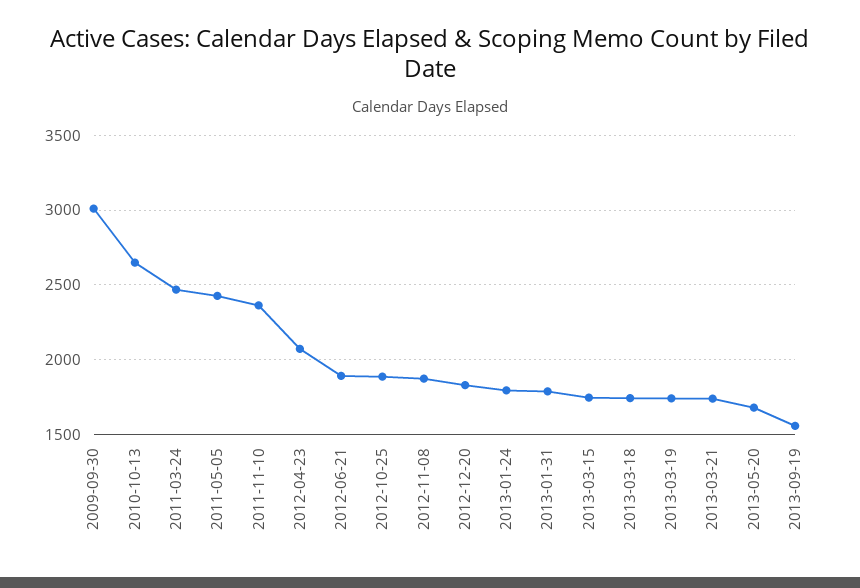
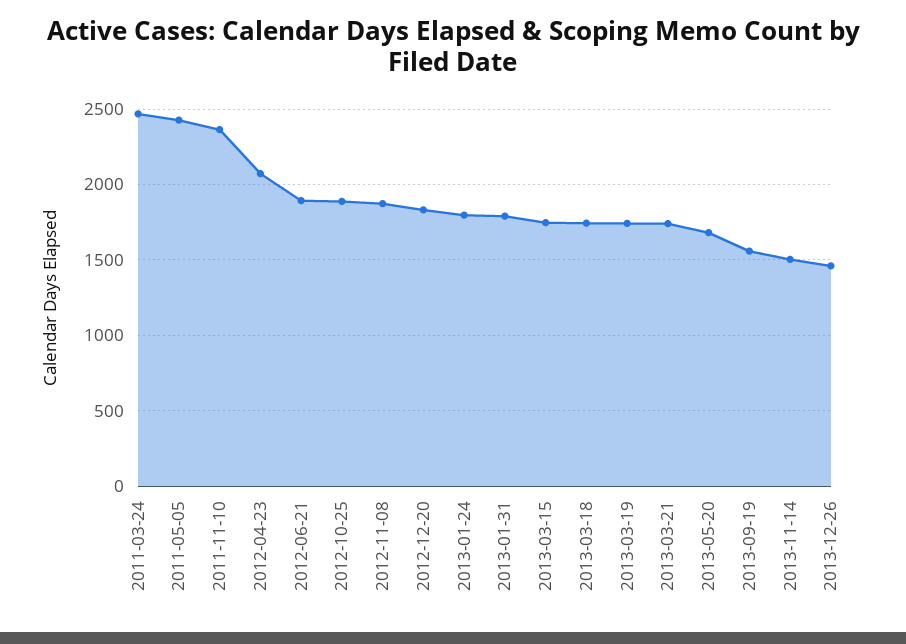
2009-09-30: 3000 -> none
2010-10-13: 2650 -> none
2013-11-14: none -> 1500
2013-12-26: none -> 1450

